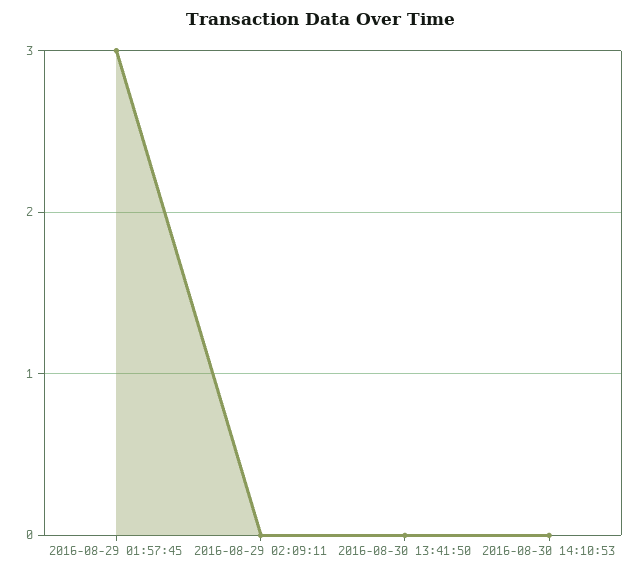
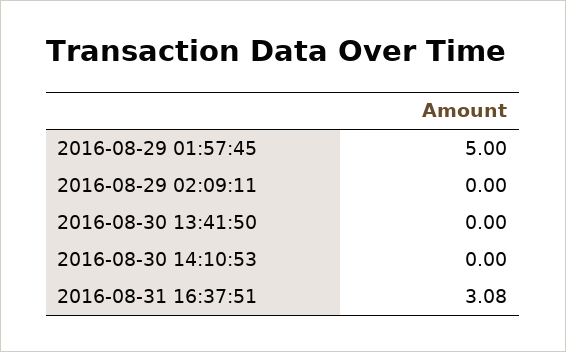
2016-08-29 01:57:45: 3 -> 5
2016-08-31 16:37:51: none -> 3.08

